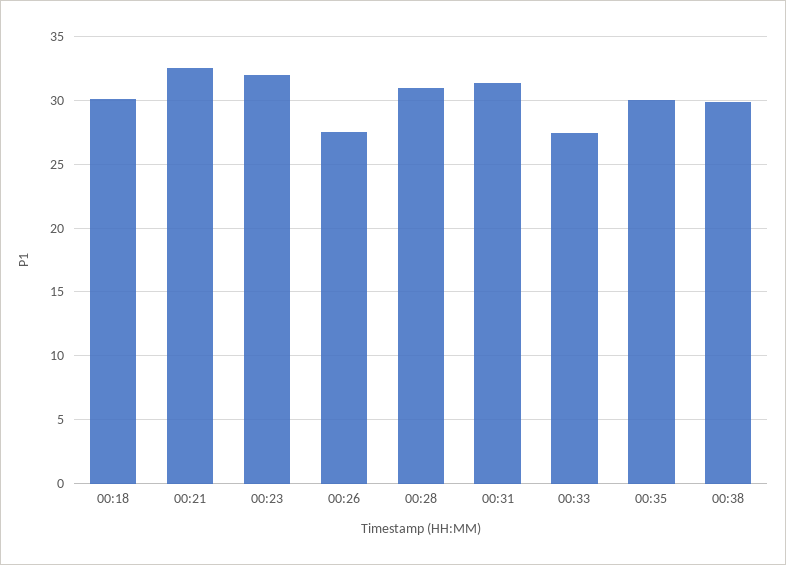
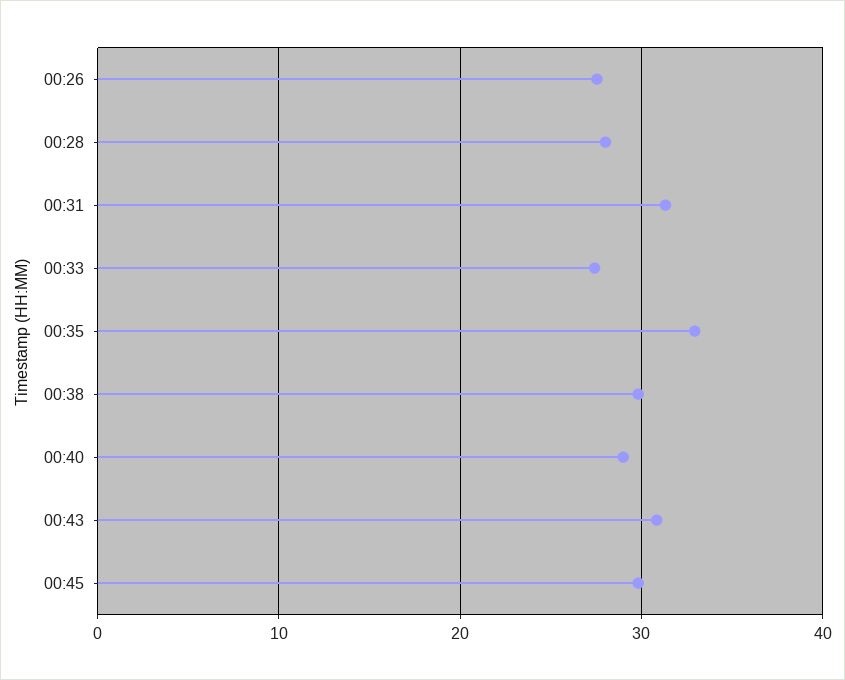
00:18: 30 -> none
00:21: 32.5 -> none
00:23: 32 -> none
00:28: 31 -> 28
00:35: 30 -> 33
00:40: none -> 29
00:43: none -> 31
00:45: none -> 30

